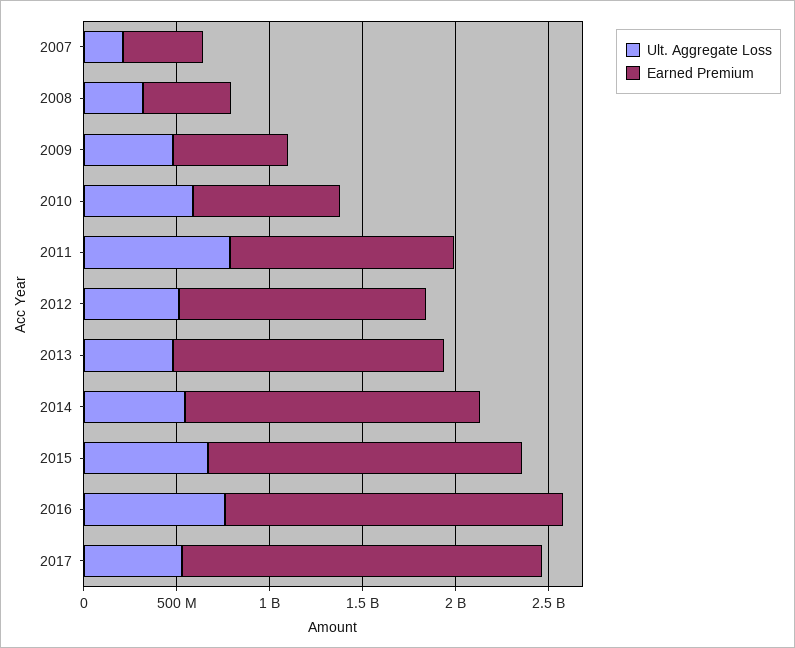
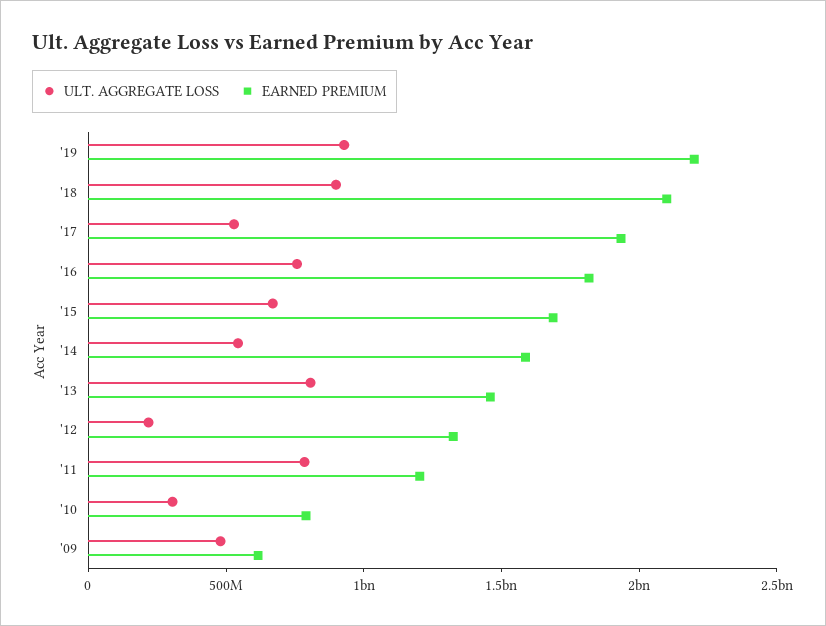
Ult. Aggregate Loss, 2007: 200000000 -> none
Earned Premium, 2007: 400000000 -> none
Ult. Aggregate Loss, 2008: 300000000 -> none
Earned Premium, 2008: 500000000 -> none
Ult. Aggregate Loss, 2010: 600000000 -> 300000000
Ult. Aggregate Loss, 2012: 500000000 -> 200000000
Ult. Aggregate Loss, 2013: 500000000 -> 800000000
Ult. Aggregate Loss, '19: none -> 900000000
Earned Premium, '19: none -> 2200000000
Ult. Aggregate Loss, '18: none -> 900000000
Earned Premium, '18: none -> 2100000000

